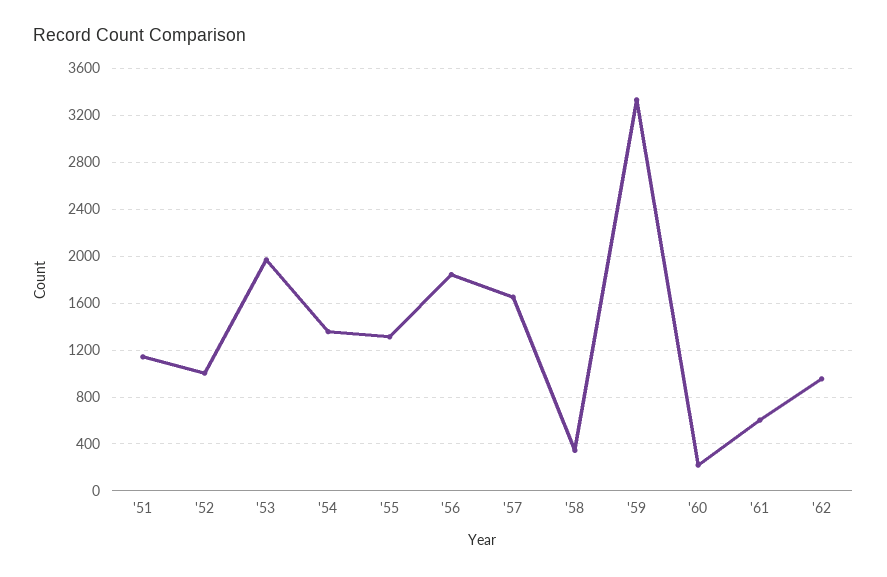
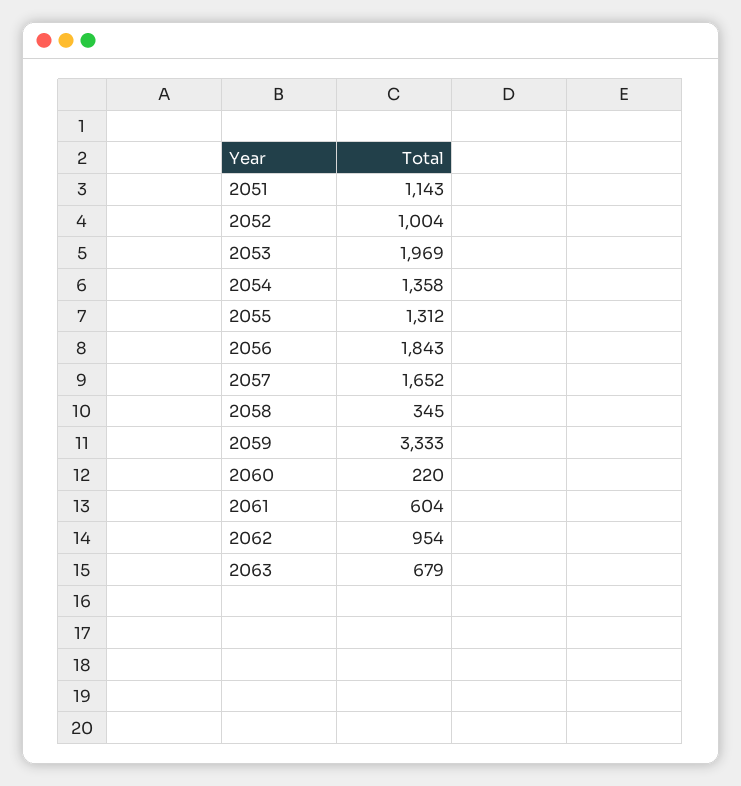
2063: none -> 679

